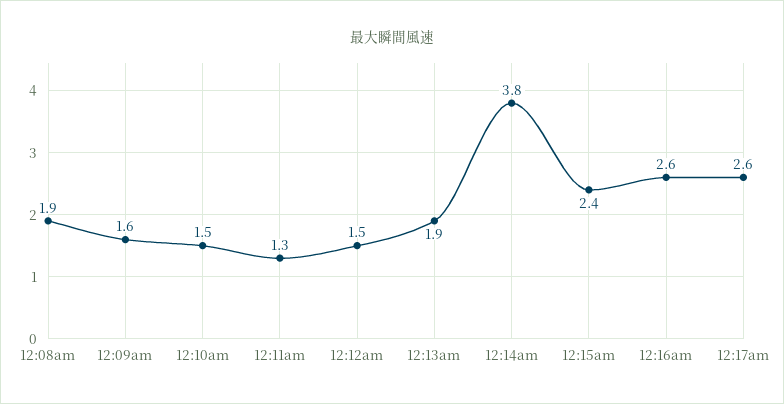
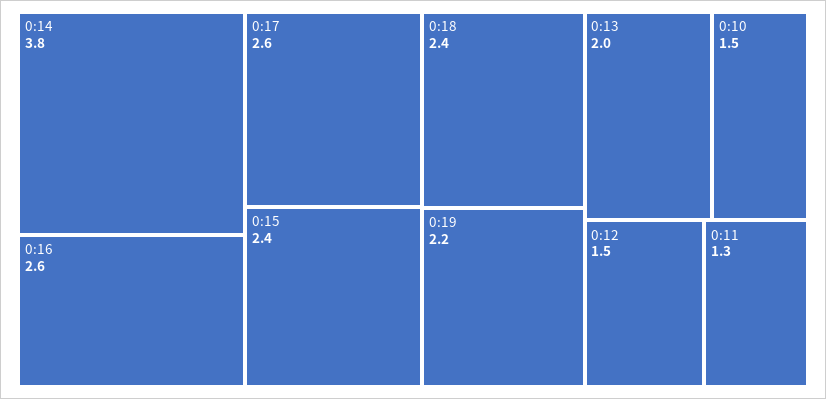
12:08am: 1.9 -> none
12:09am: 1.6 -> none
12:13am: 1.9 -> 2
0:18: none -> 2.4
0:19: none -> 2.2

